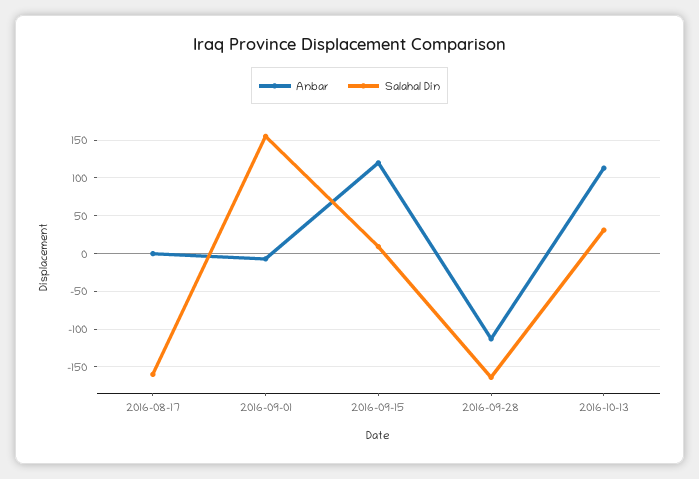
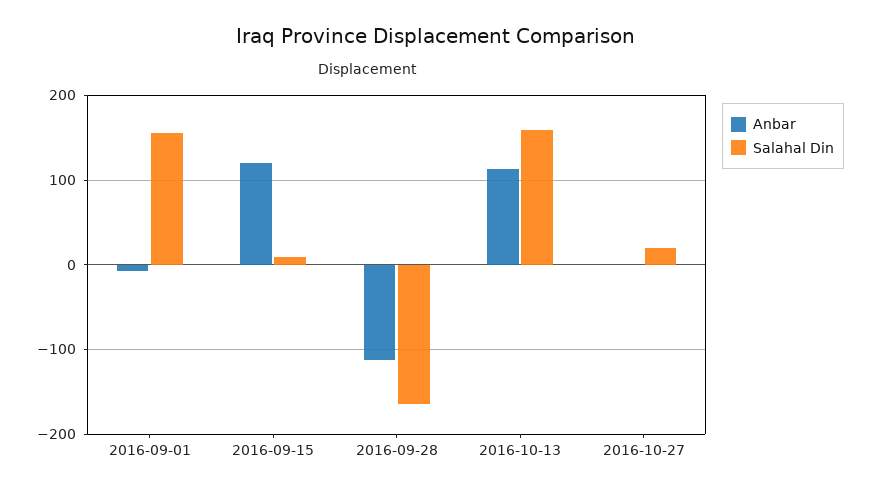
Anbar, 2016-08-17: 0 -> none
Salahal Din, 2016-08-17: -160 -> none
Salahal Din, 2016-10-13: 30 -> 160
Anbar, 2016-10-27: none -> 0
Salahal Din, 2016-10-27: none -> 20

